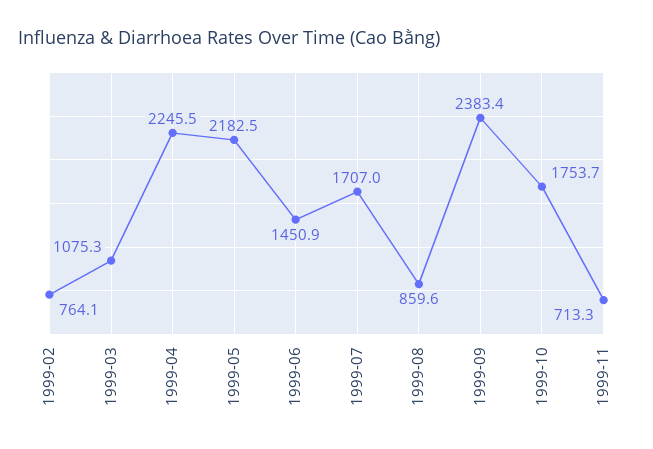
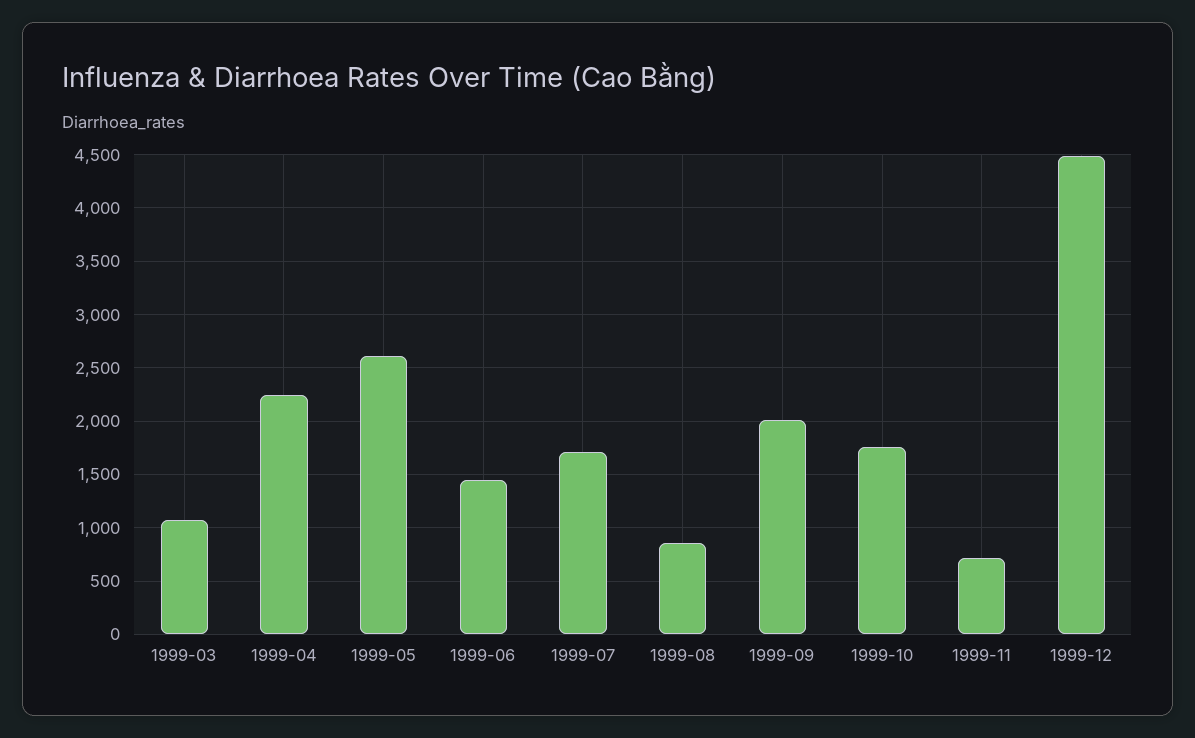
1999-02: 764.1 -> none
1999-05: 2182.5 -> 2600
1999-09: 2383.4 -> 2000
1999-12: none -> 4500

